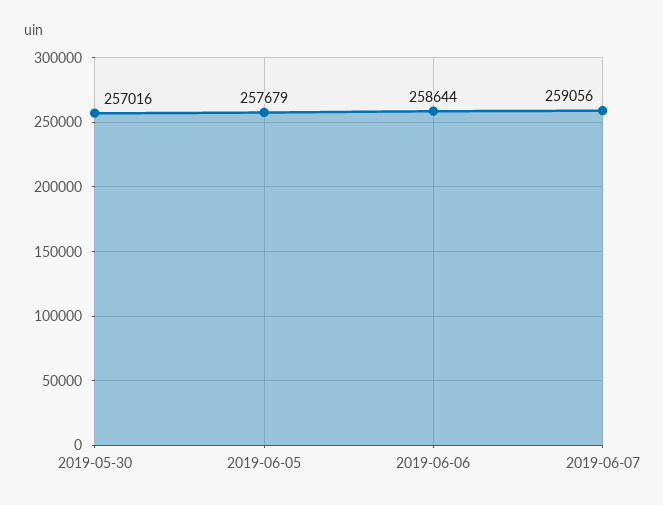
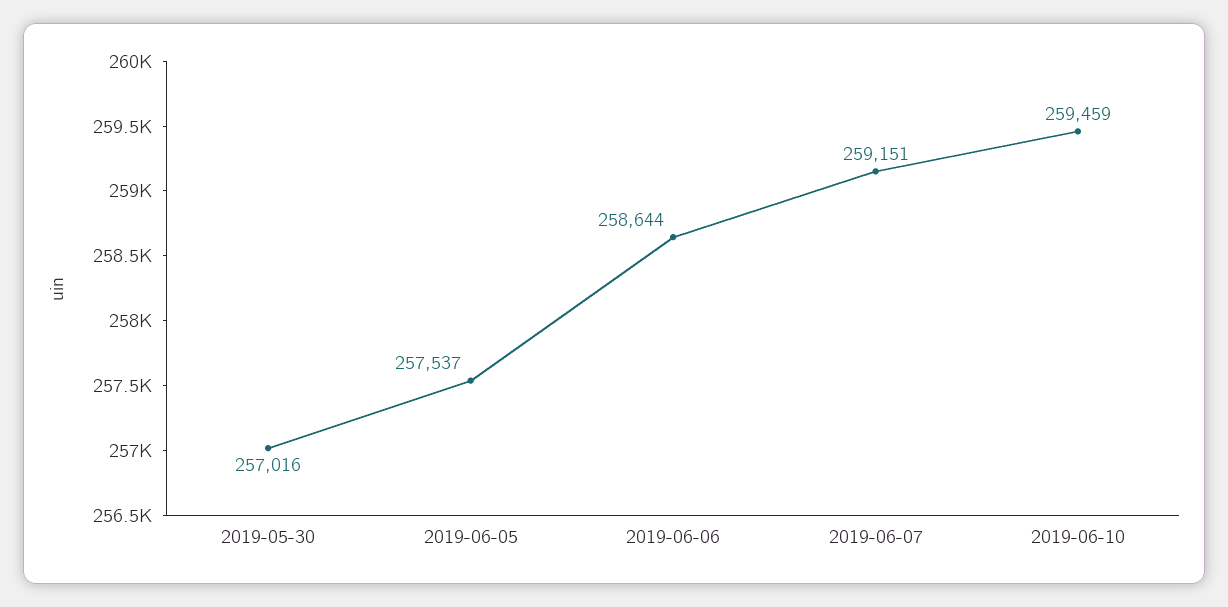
2019-06-05: 257679 -> 257537
2019-06-07: 259056 -> 259151
2019-06-10: none -> 259459

